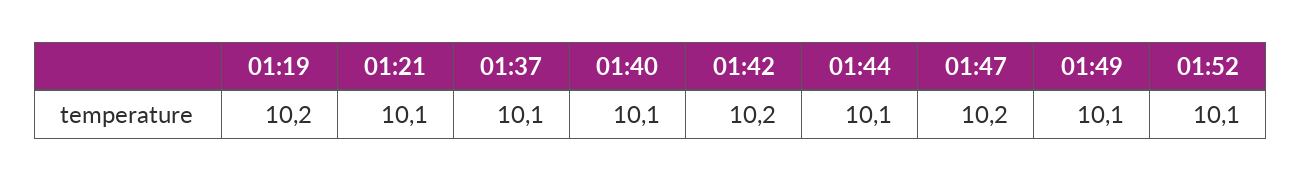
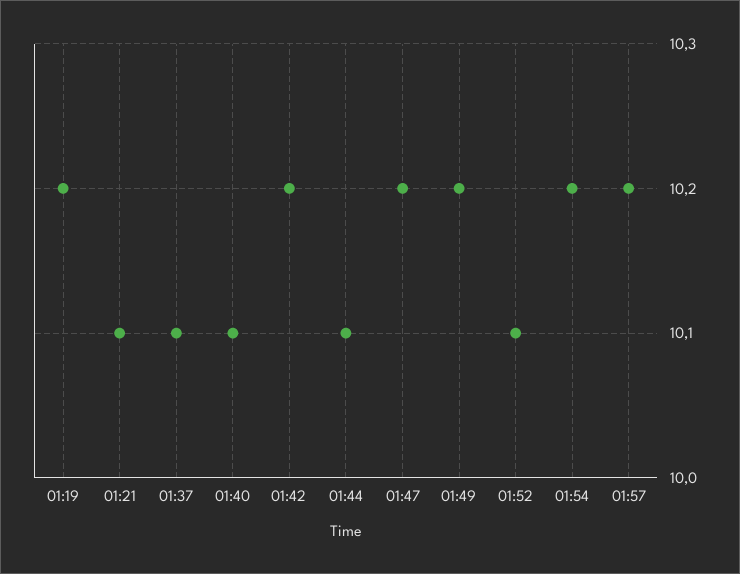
01:49: 10.1 -> 10.2
01:54: none -> 10.2
01:57: none -> 10.2

